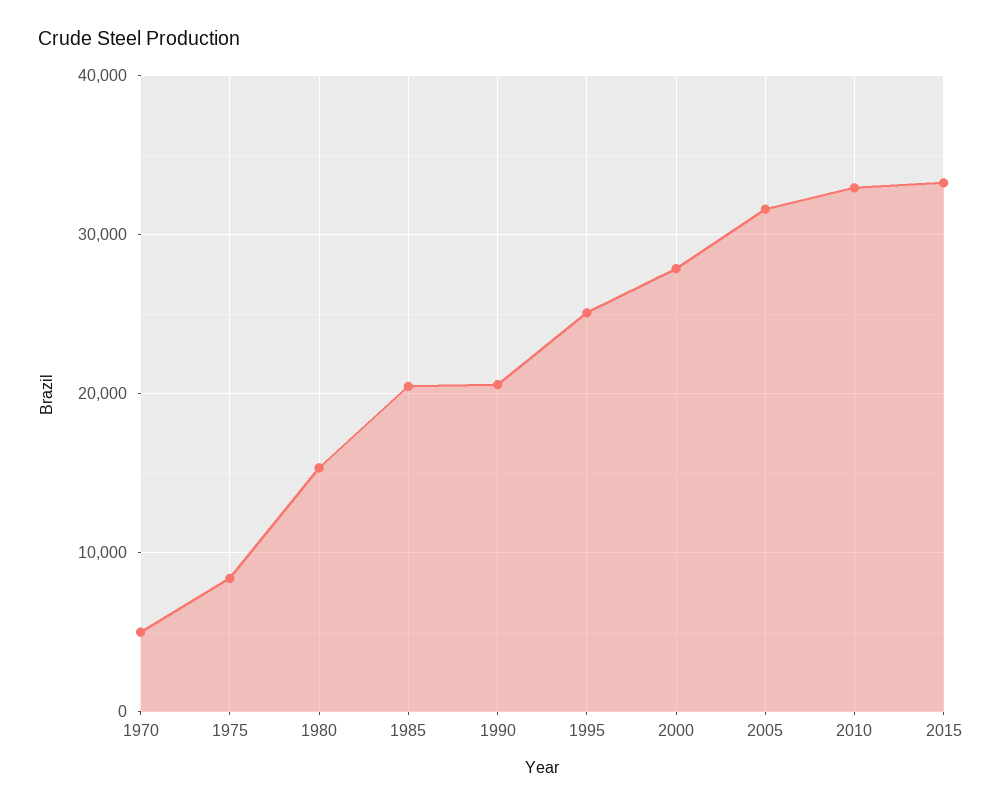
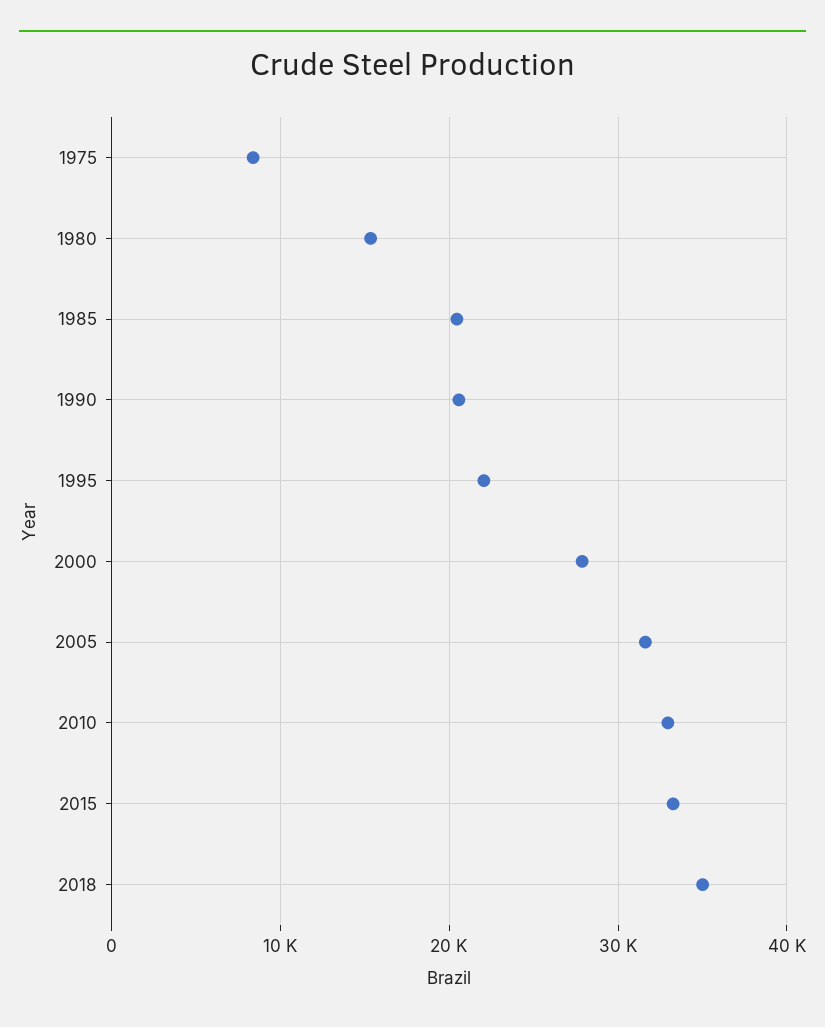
1970: 5000 -> none
1995: 25000 -> 22000
2018: none -> 35000

